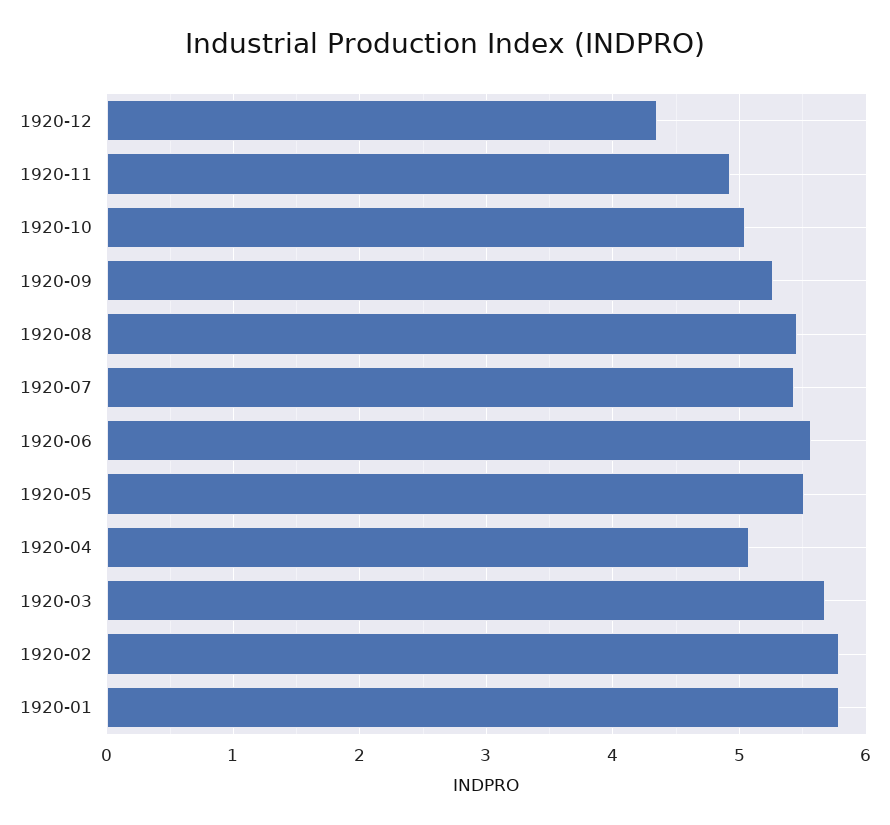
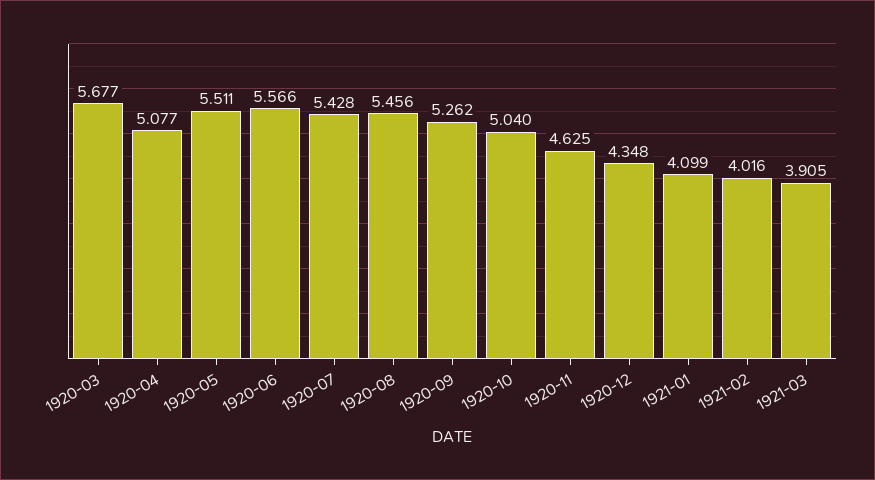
1920-11: 4.9 -> 4.625
1920-02: 5.8 -> none
1920-01: 5.8 -> none
1921-01: none -> 4.099
1921-02: none -> 4.016
1921-03: none -> 3.905

